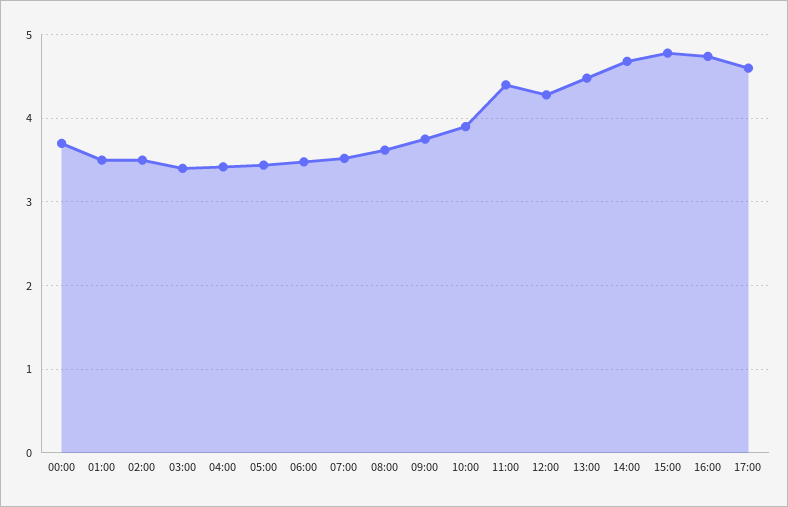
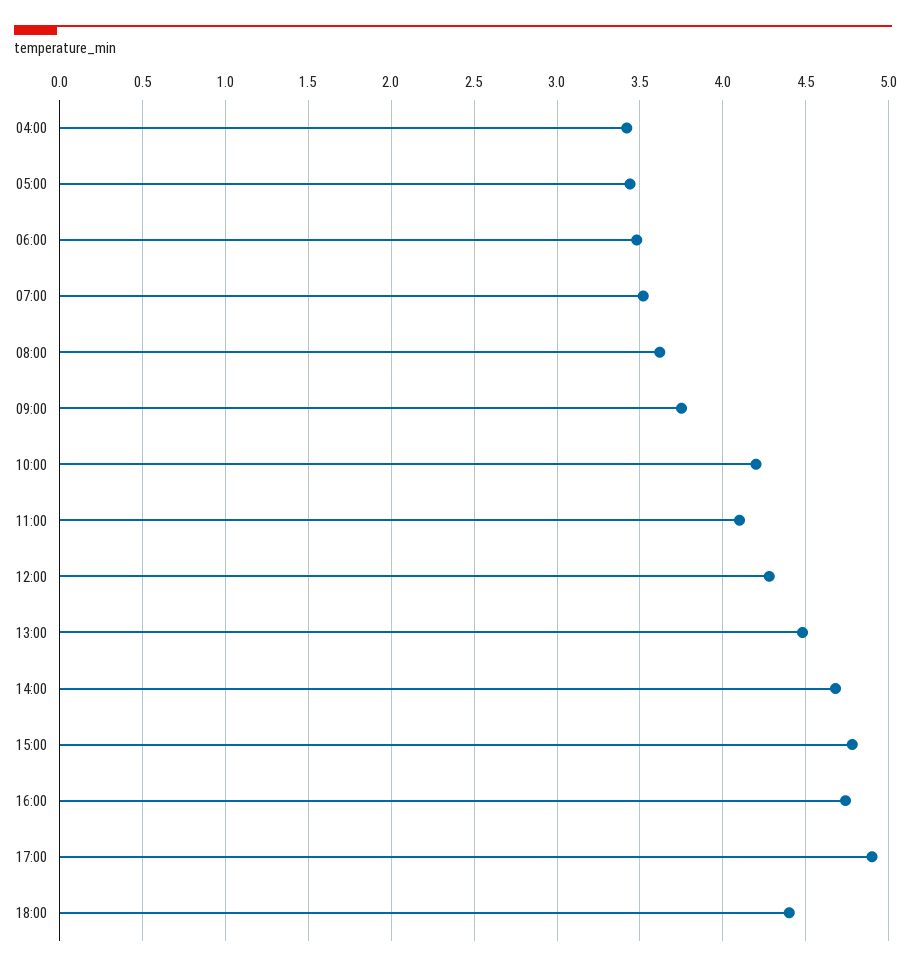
00:00: 3.7 -> none
01:00: 3.5 -> none
02:00: 3.5 -> none
03:00: 3.4 -> none
10:00: 3.9 -> 4.2
11:00: 4.4 -> 4.1
17:00: 4.6 -> 4.9
18:00: none -> 4.4

